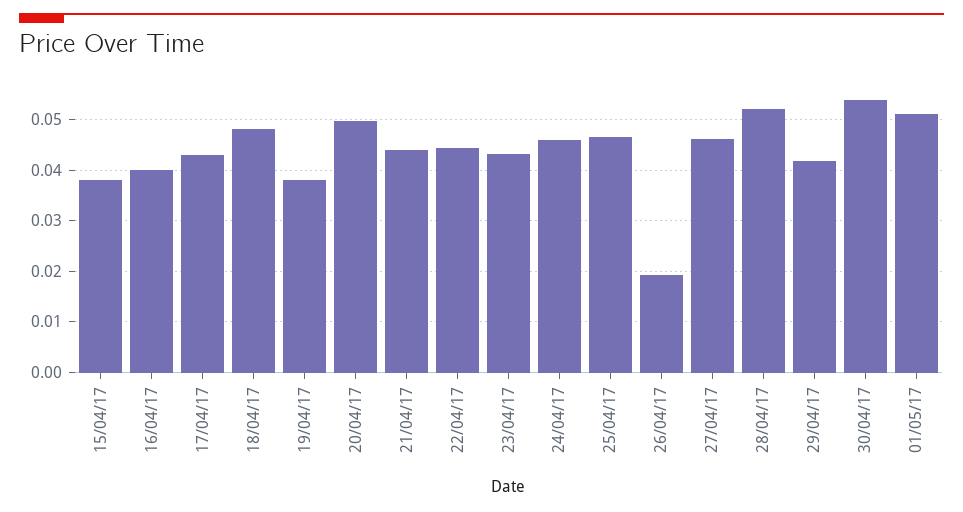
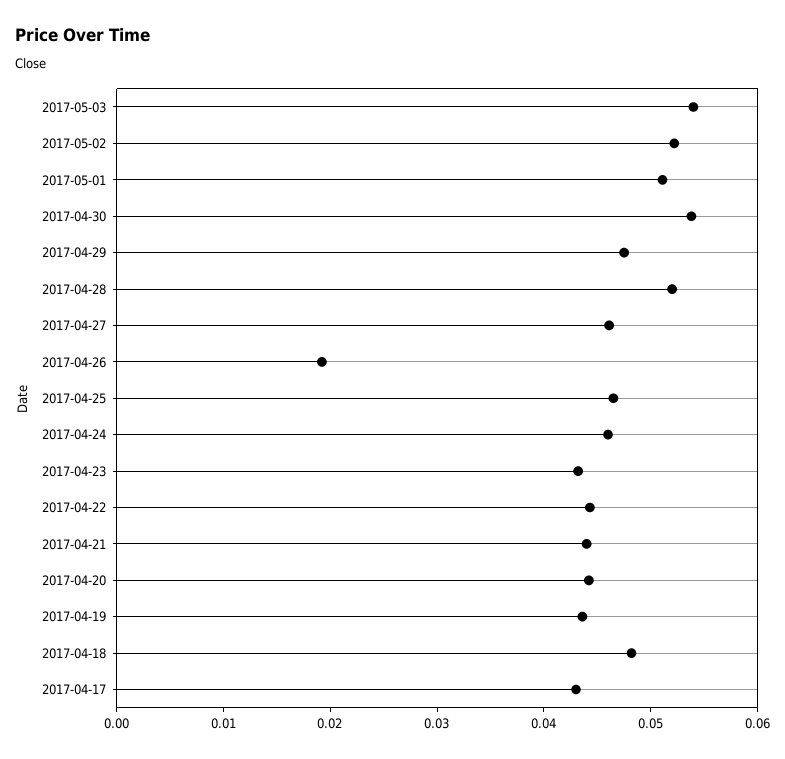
15/04/17: 0.038 -> none
16/04/17: 0.04 -> none
19/04/17: 0.038 -> 0.044
20/04/17: 0.05 -> 0.044
29/04/17: 0.042 -> 0.048
2017-05-03: none -> 0.054
2017-05-02: none -> 0.052

